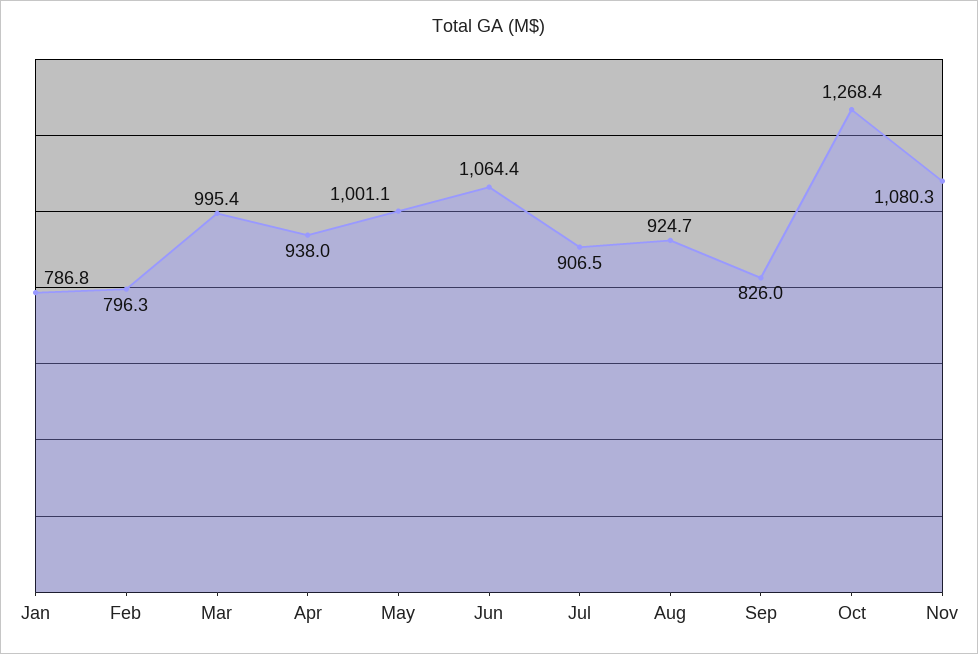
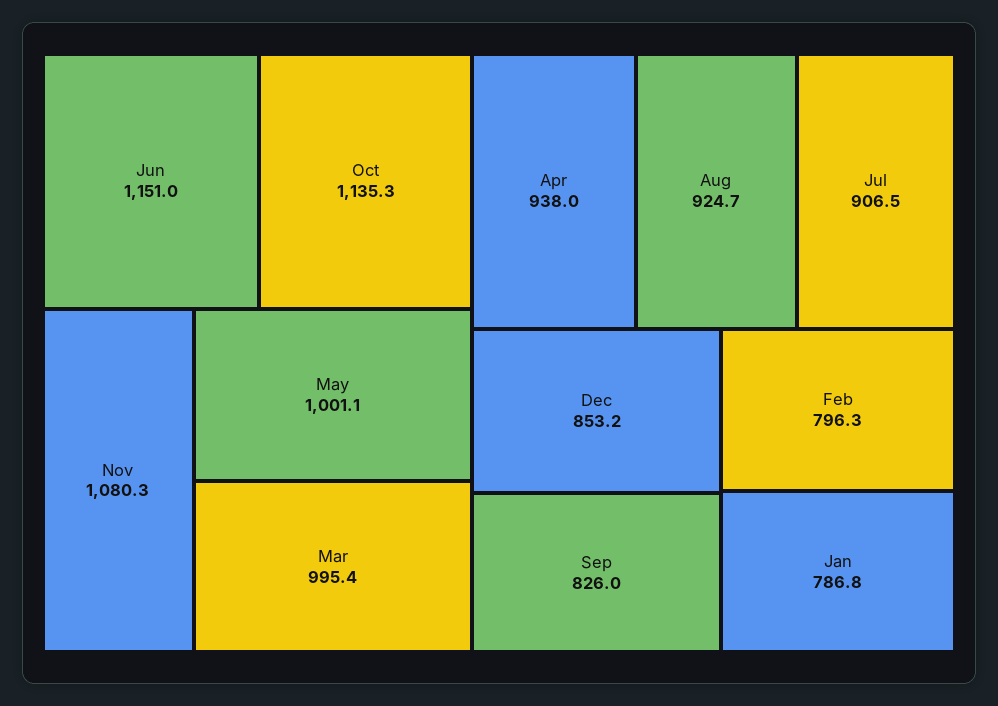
Jun: 1064.4 -> 1151
Oct: 1268.4 -> 1135.3
Dec: none -> 853.2

